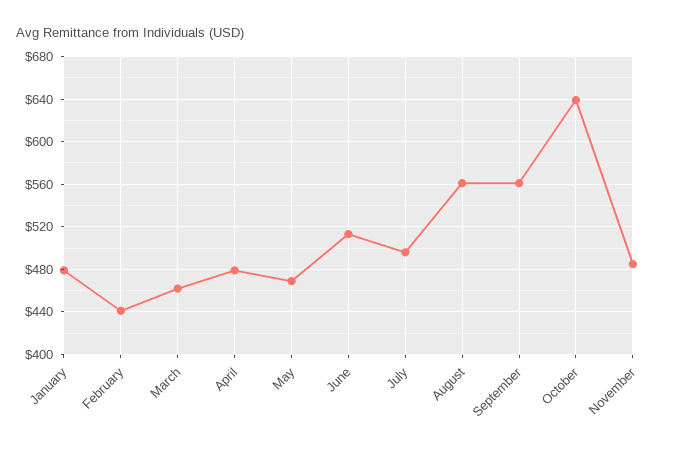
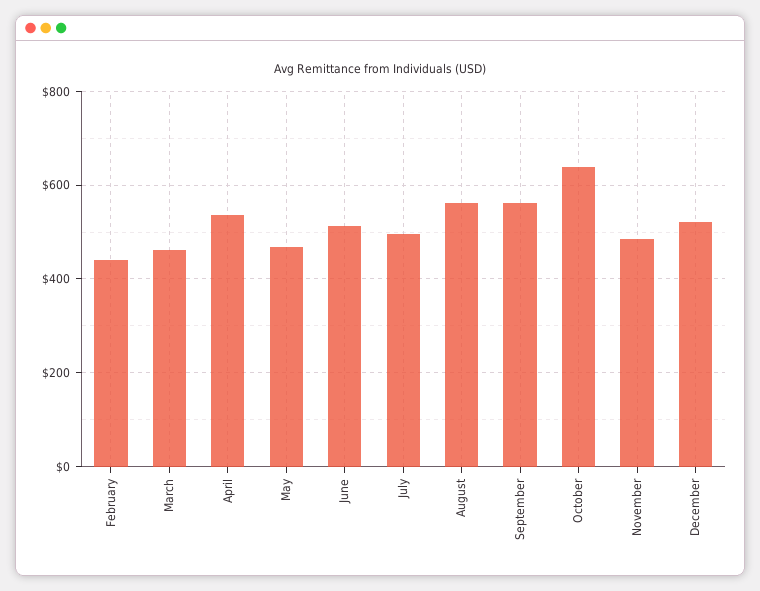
January: 480 -> none
April: 480 -> 540
December: none -> 520

